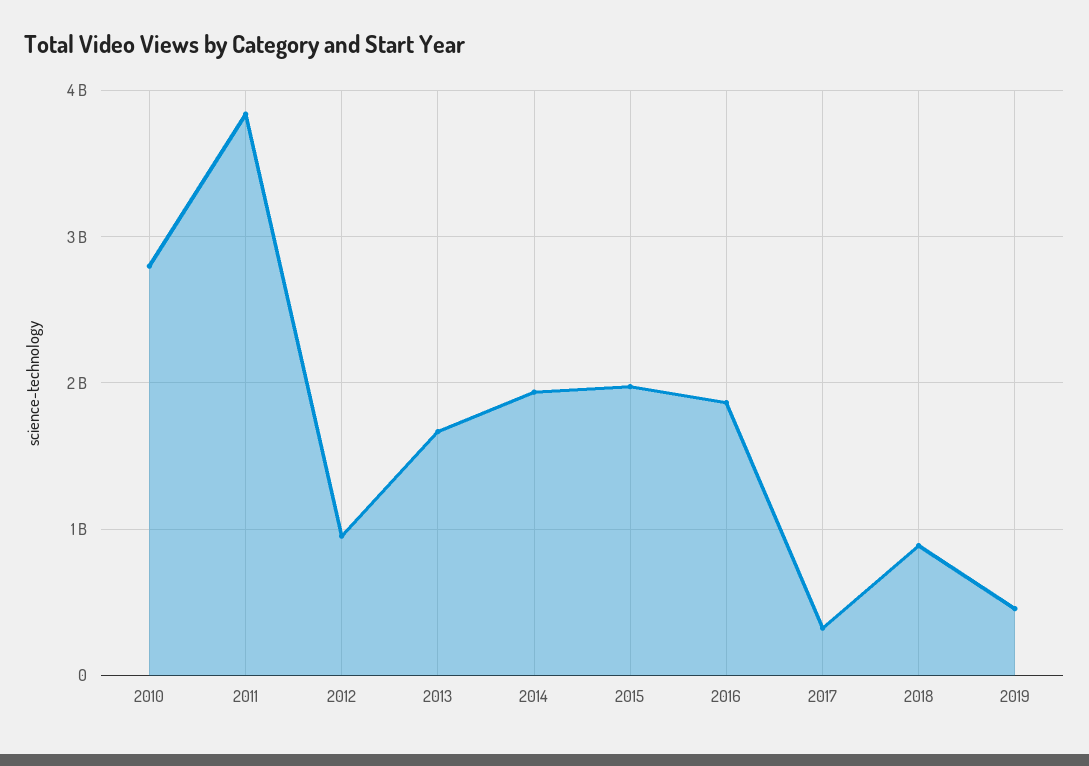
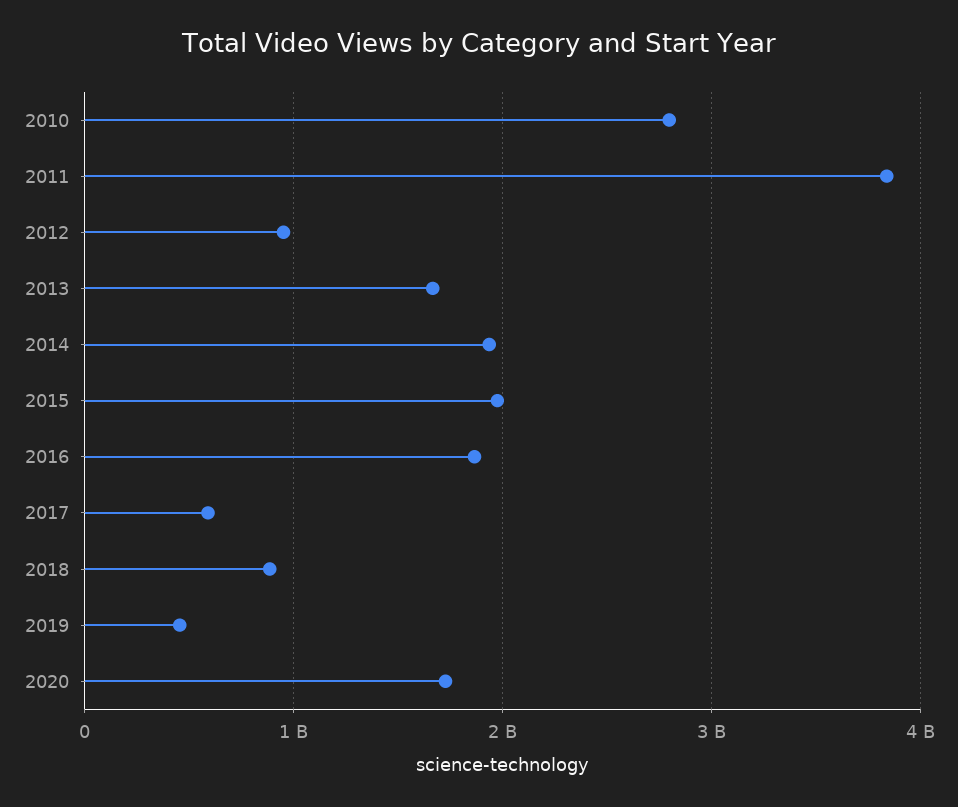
2017: 300000000 -> 600000000
2020: none -> 1700000000

